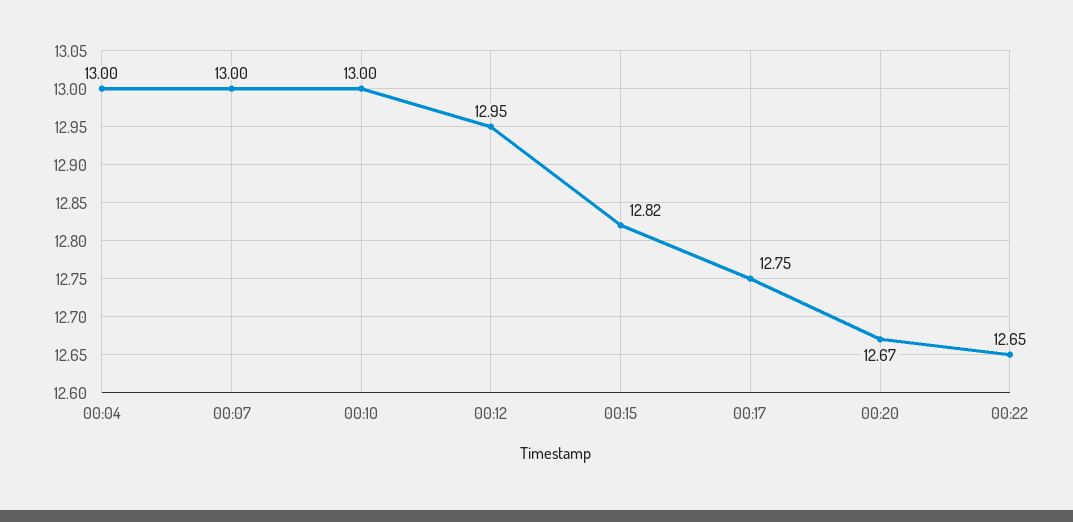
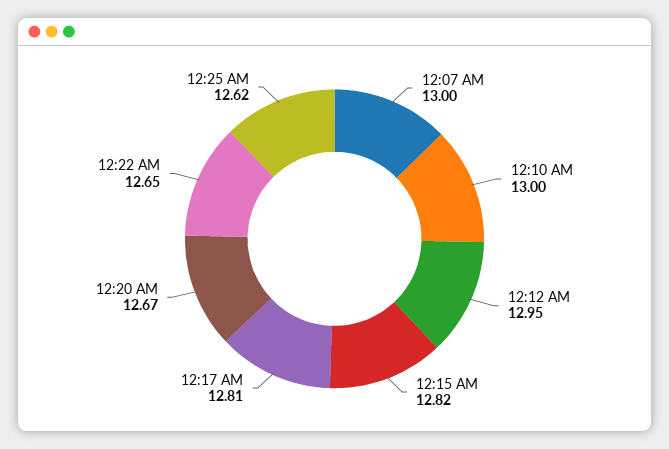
00:04: 13 -> none
00:17: 12.75 -> 12.81
12:25 AM: none -> 12.62

